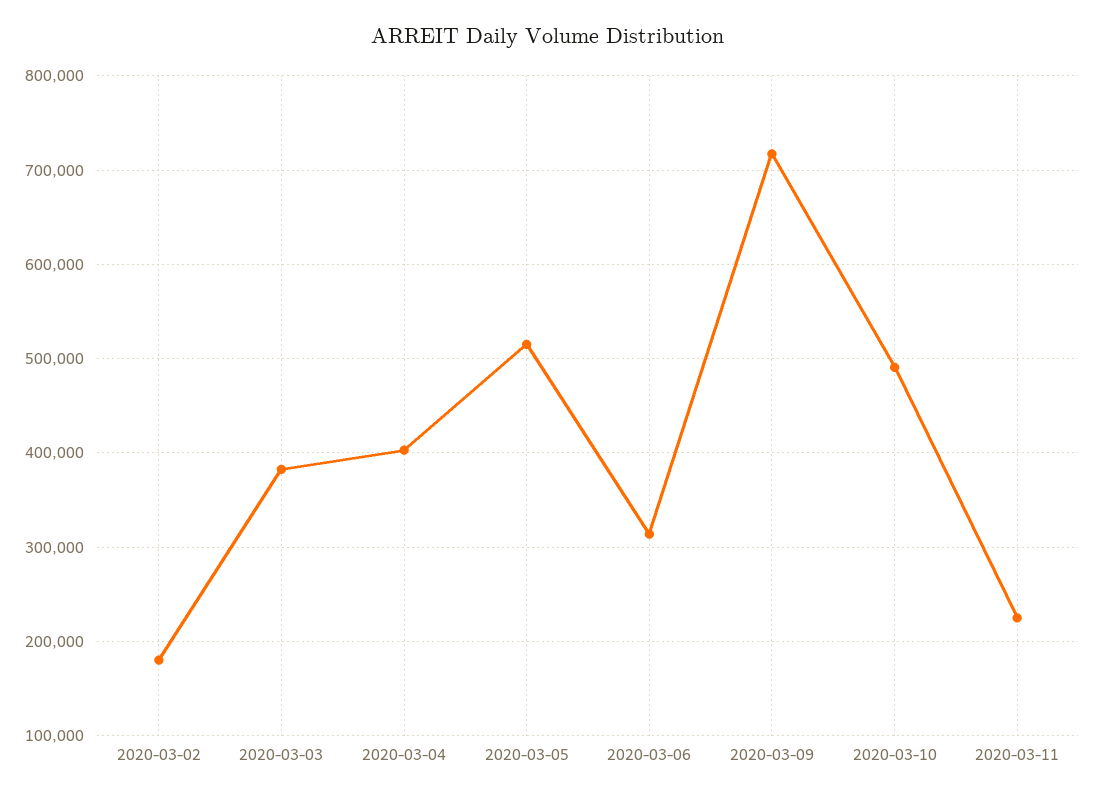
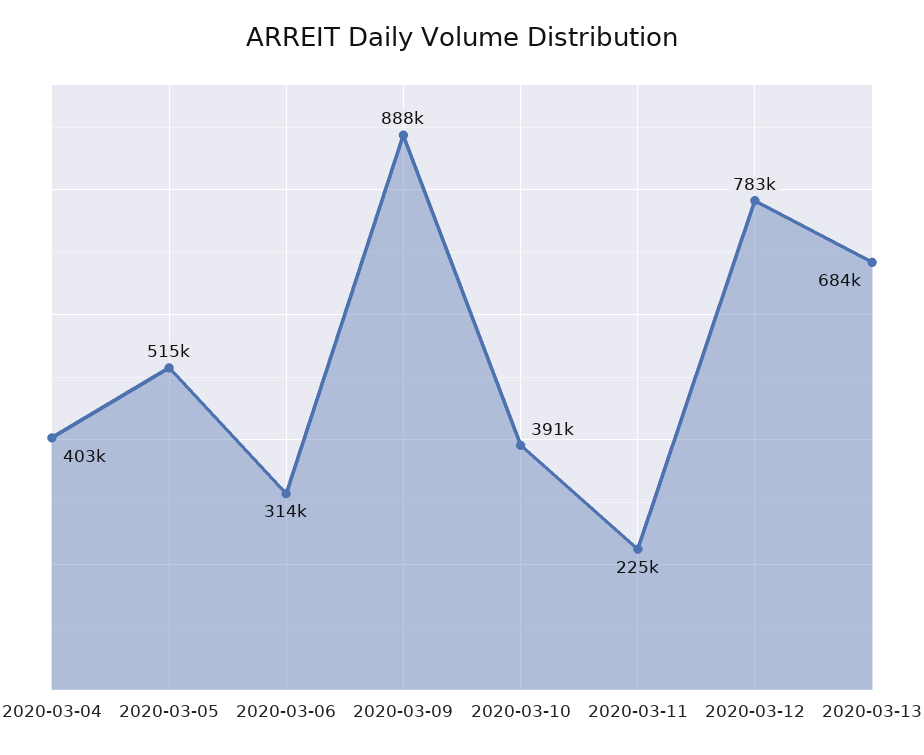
2020-03-02: 180000 -> none
2020-03-03: 380000 -> none
2020-03-09: 720000 -> 888000
2020-03-10: 490000 -> 391000
2020-03-12: none -> 783000
2020-03-13: none -> 684000

